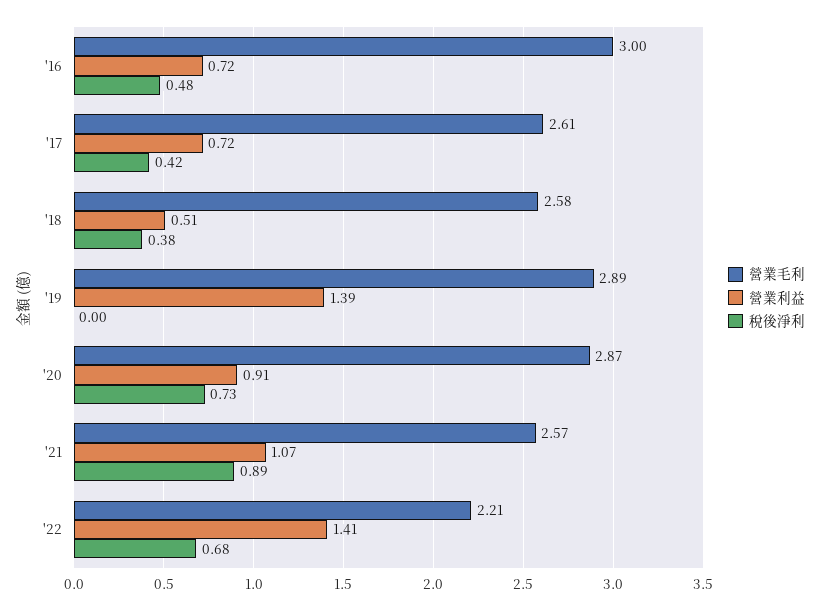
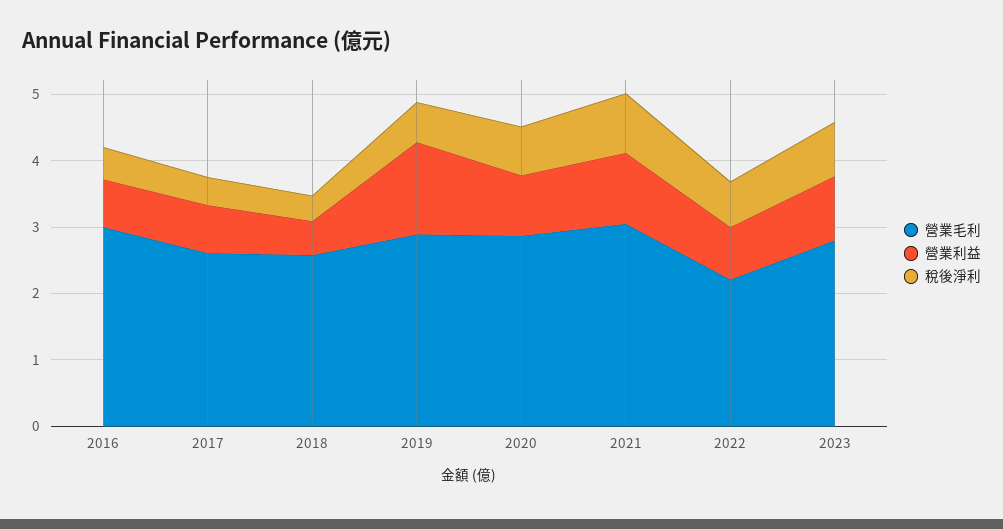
稅後淨利, '19: 0 -> 0.6
營業毛利, '21: 2.57 -> 3
營業利益, '22: 1.41 -> 0.8
營業毛利, 2023: none -> 2.8
營業利益, 2023: none -> 1
稅後淨利, 2023: none -> 0.8

